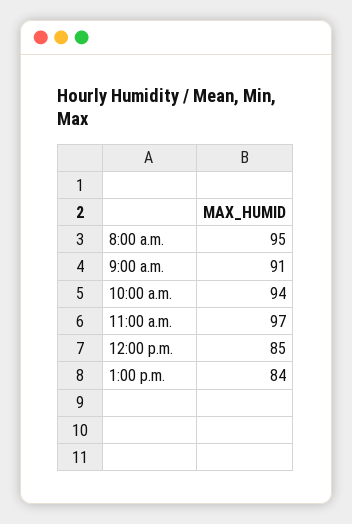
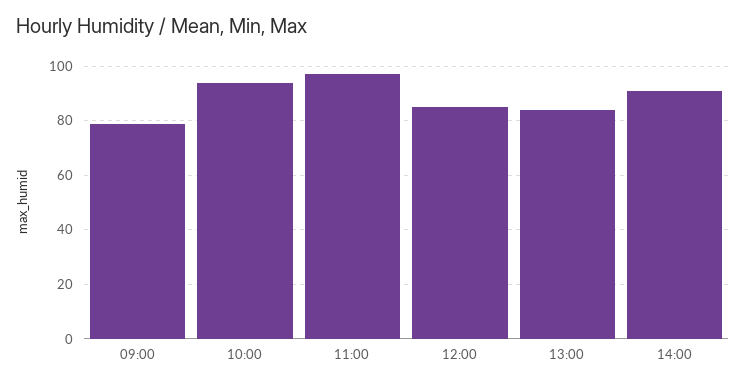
8:00 a.m.: 95 -> none
9:00 a.m.: 91 -> 80
14:00: none -> 90

